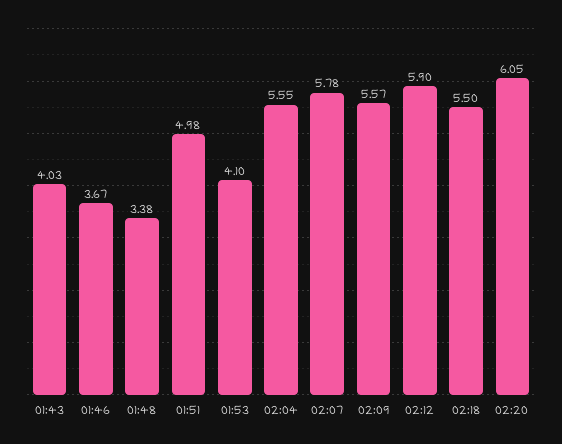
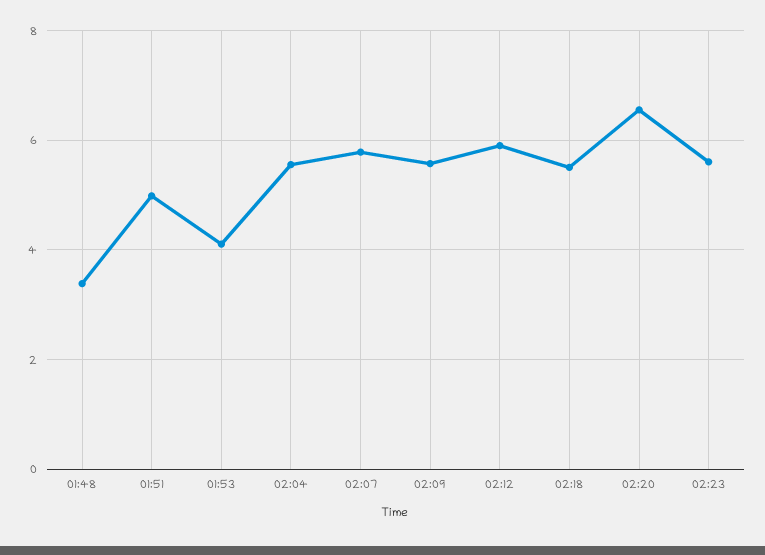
01:43: 4.03 -> none
01:46: 3.67 -> none
02:20: 6.05 -> 6.6
02:23: none -> 5.6

